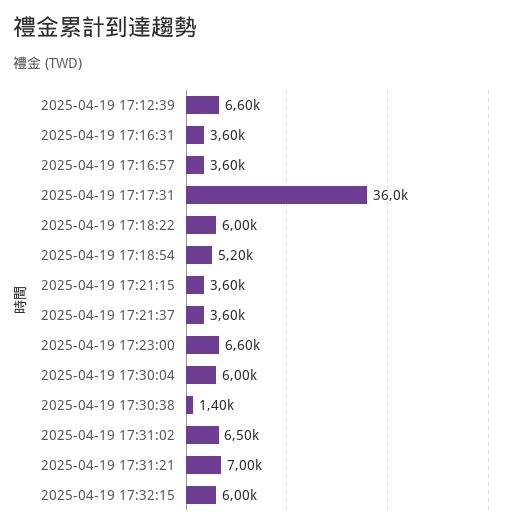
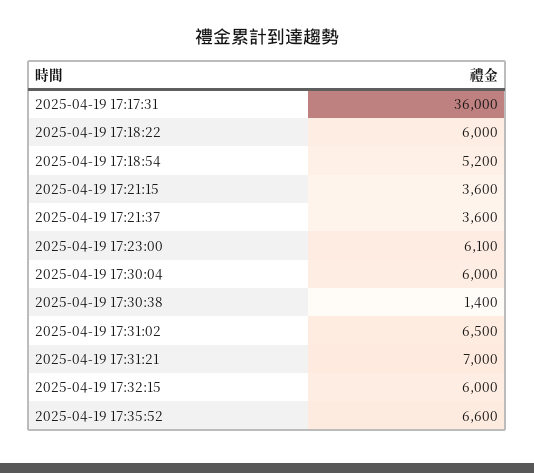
2025-04-19 17:12:39: 6600 -> none
2025-04-19 17:16:31: 3600 -> none
2025-04-19 17:16:57: 3600 -> none
2025-04-19 17:23:00: 6600 -> 6100
2025-04-19 17:35:52: none -> 6600

